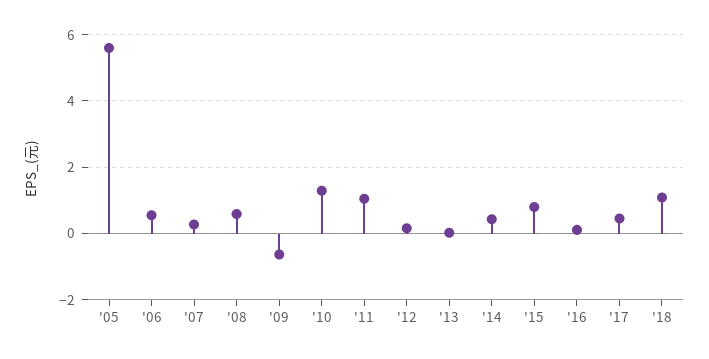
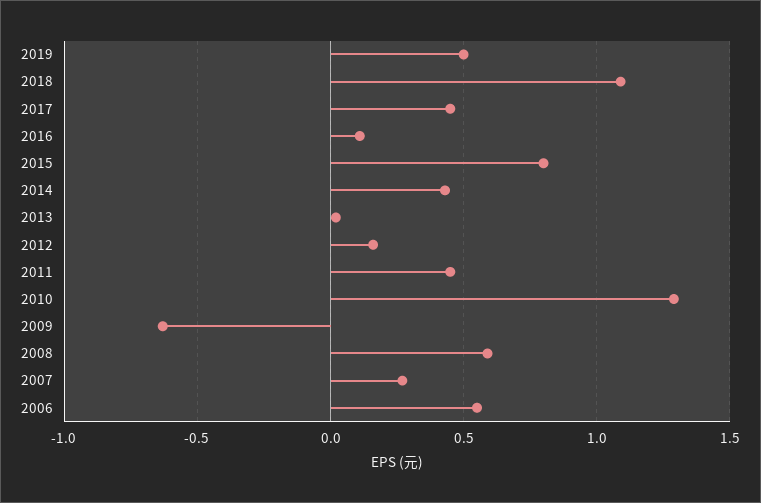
'05: 5.6 -> none
'11: 1 -> 0.45
2019: none -> 0.5

